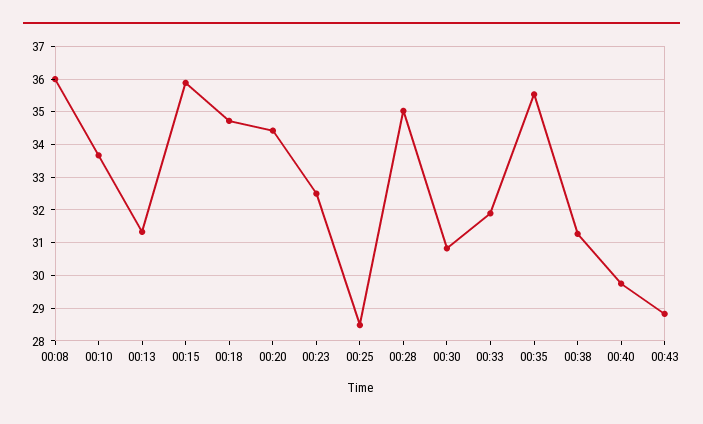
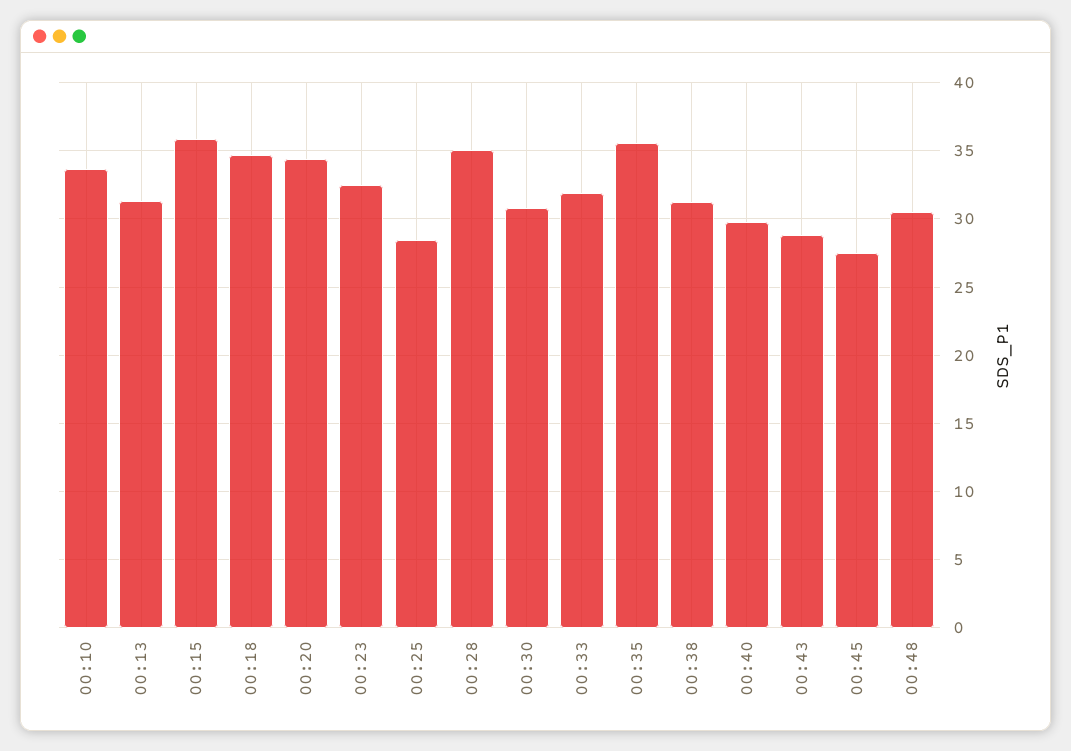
00:08: 36 -> none
00:45: none -> 27.5
00:48: none -> 30.5

